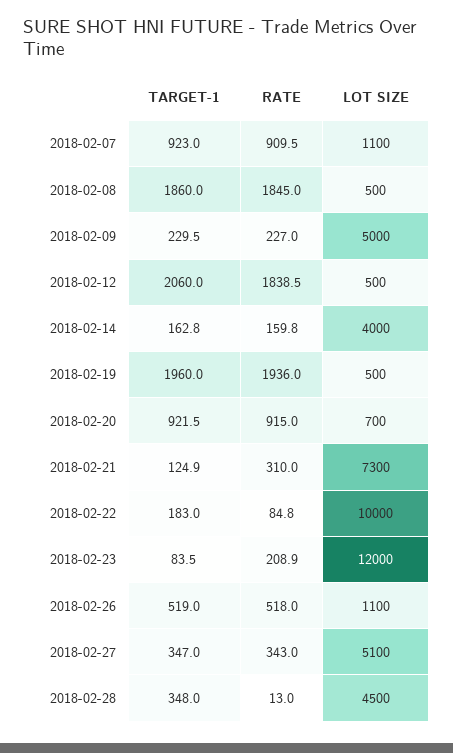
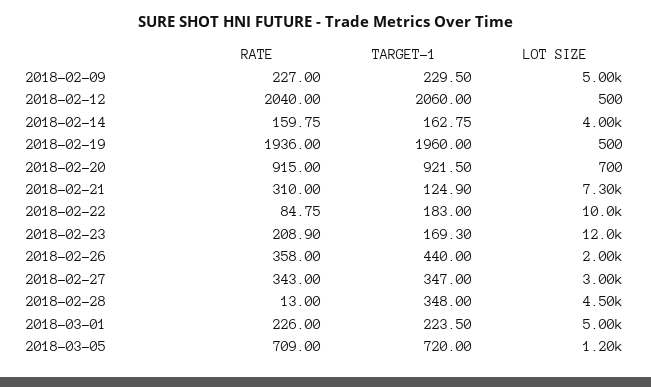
TARGET-1, 2018-02-07: 923 -> none
RATE, 2018-02-07: 909.5 -> none
LOT SIZE, 2018-02-07: 1100 -> none
TARGET-1, 2018-02-08: 1860 -> none
RATE, 2018-02-08: 1845 -> none
LOT SIZE, 2018-02-08: 500 -> none
RATE, 2018-02-12: 1838.5 -> 2040
TARGET-1, 2018-02-23: 83.5 -> 169.3
TARGET-1, 2018-02-26: 519 -> 440
RATE, 2018-02-26: 518 -> 358
LOT SIZE, 2018-02-26: 1100 -> 2000
LOT SIZE, 2018-02-27: 5100 -> 3000
RATE, 2018-03-01: none -> 226
TARGET-1, 2018-03-01: none -> 223.5
LOT SIZE, 2018-03-01: none -> 5000
RATE, 2018-03-05: none -> 709
TARGET-1, 2018-03-05: none -> 720
LOT SIZE, 2018-03-05: none -> 1200

